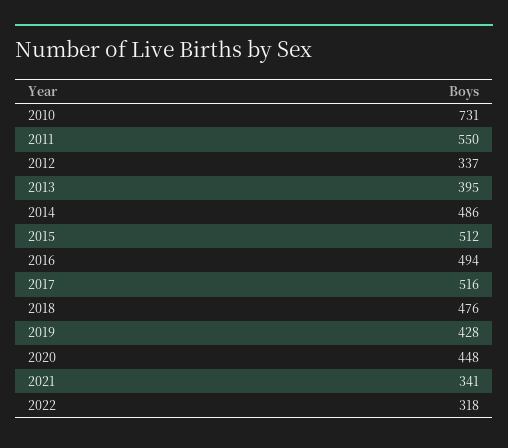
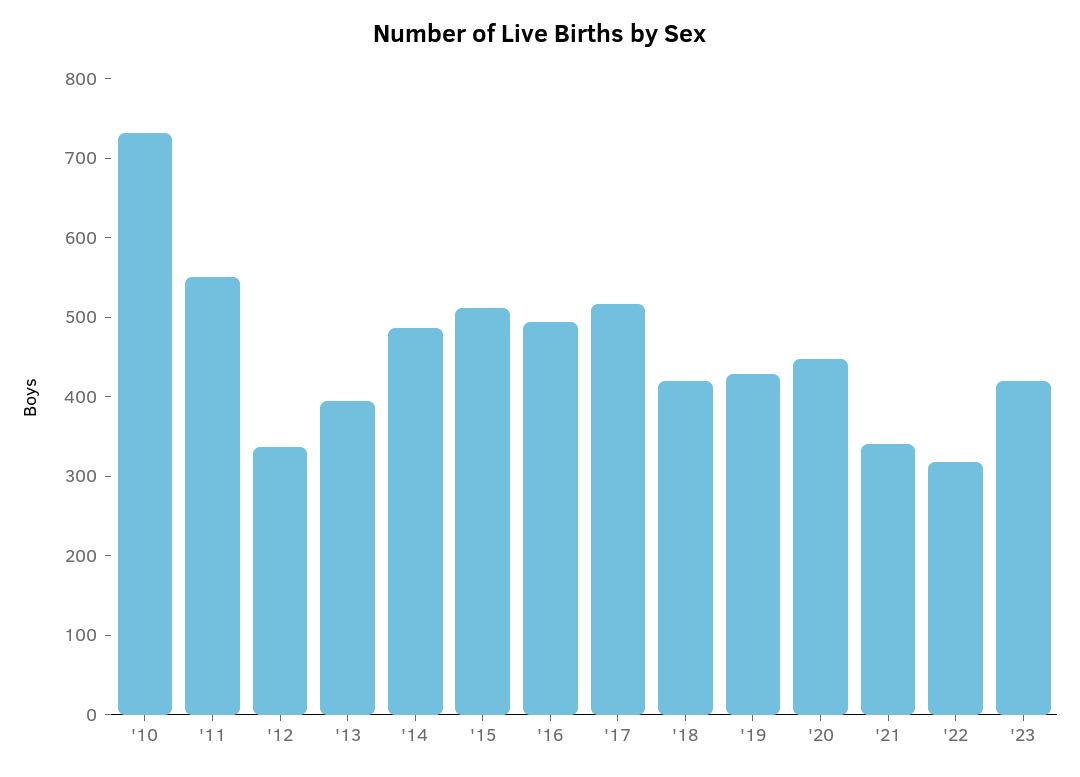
2018: 476 -> 420
'23: none -> 420

